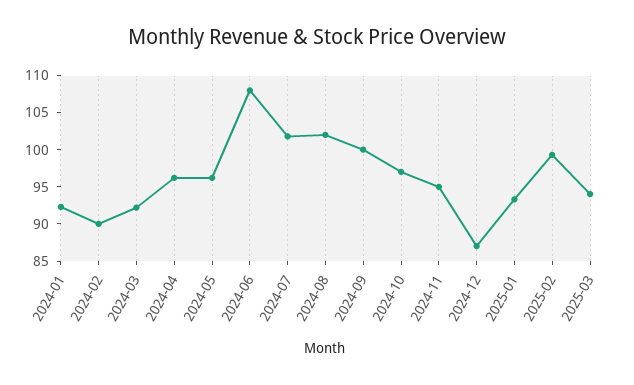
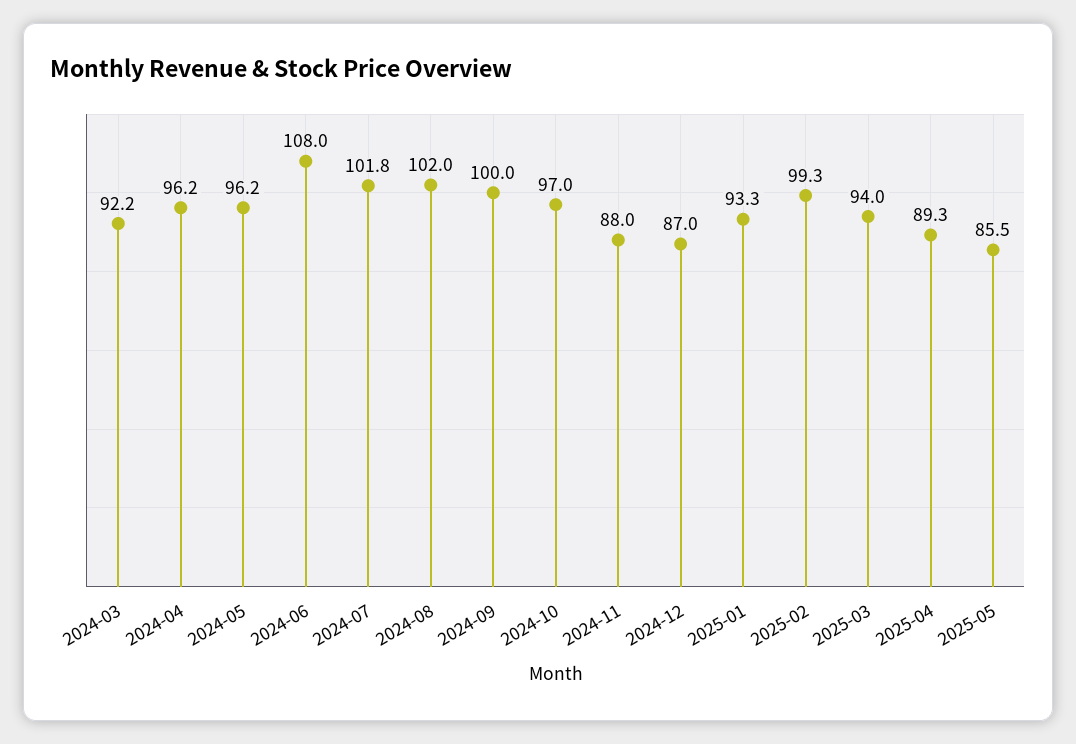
2024-01: 92.5 -> none
2024-02: 90 -> none
2024-11: 95 -> 88
2025-04: none -> 89.3
2025-05: none -> 85.5

